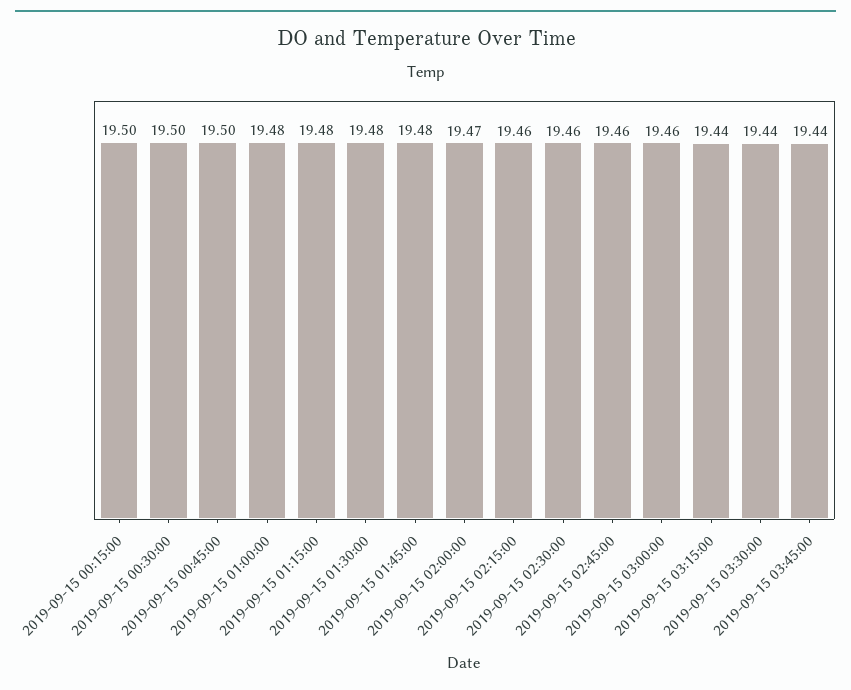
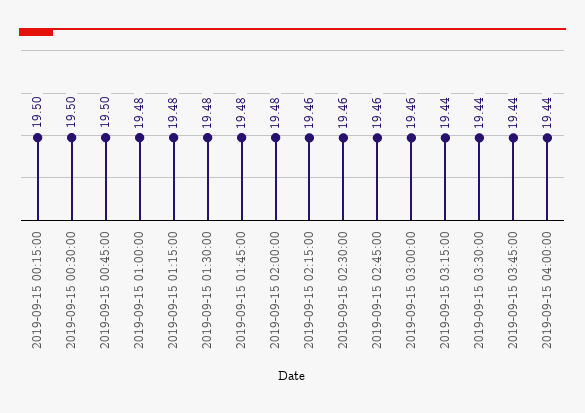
2019-09-15 02:00:00: 19.47 -> 19.48
2019-09-15 04:00:00: none -> 19.44

